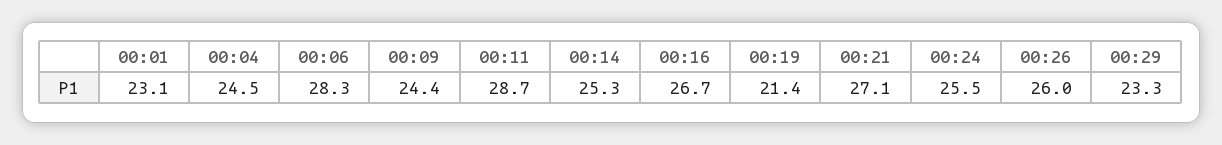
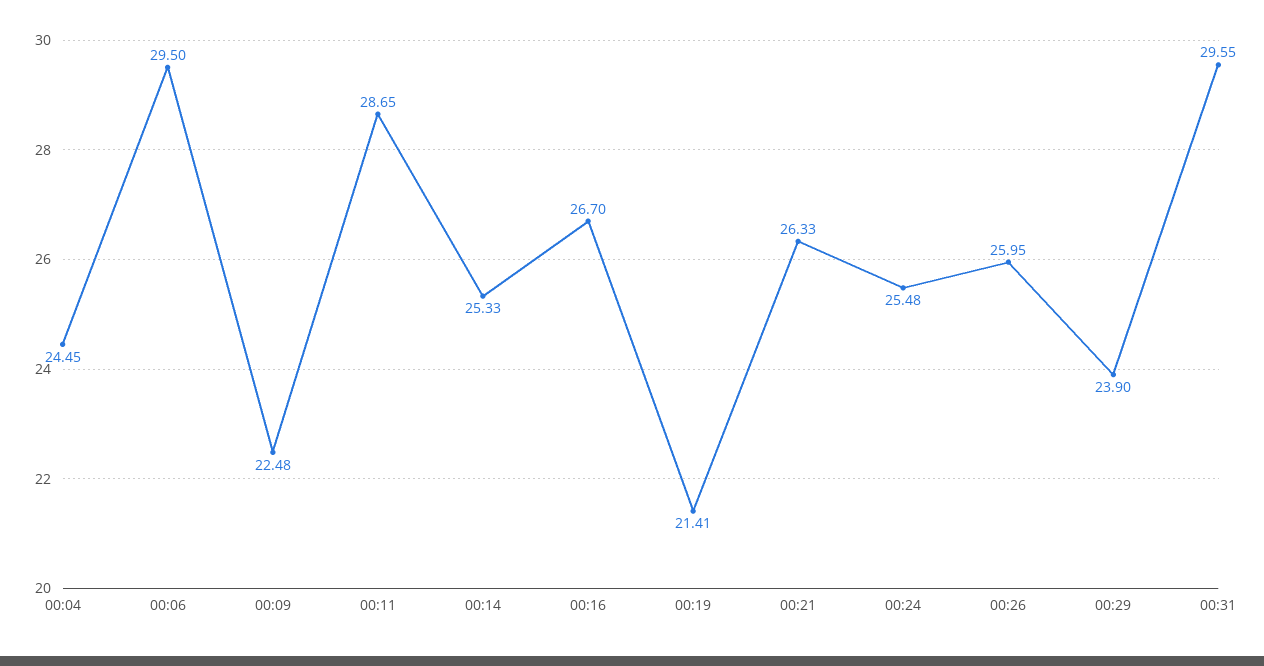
00:01: 23.1 -> none
00:06: 28.3 -> 29.5
00:09: 24.4 -> 22.48
00:21: 27.1 -> 26.33
00:29: 23.3 -> 23.9
00:31: none -> 29.55

